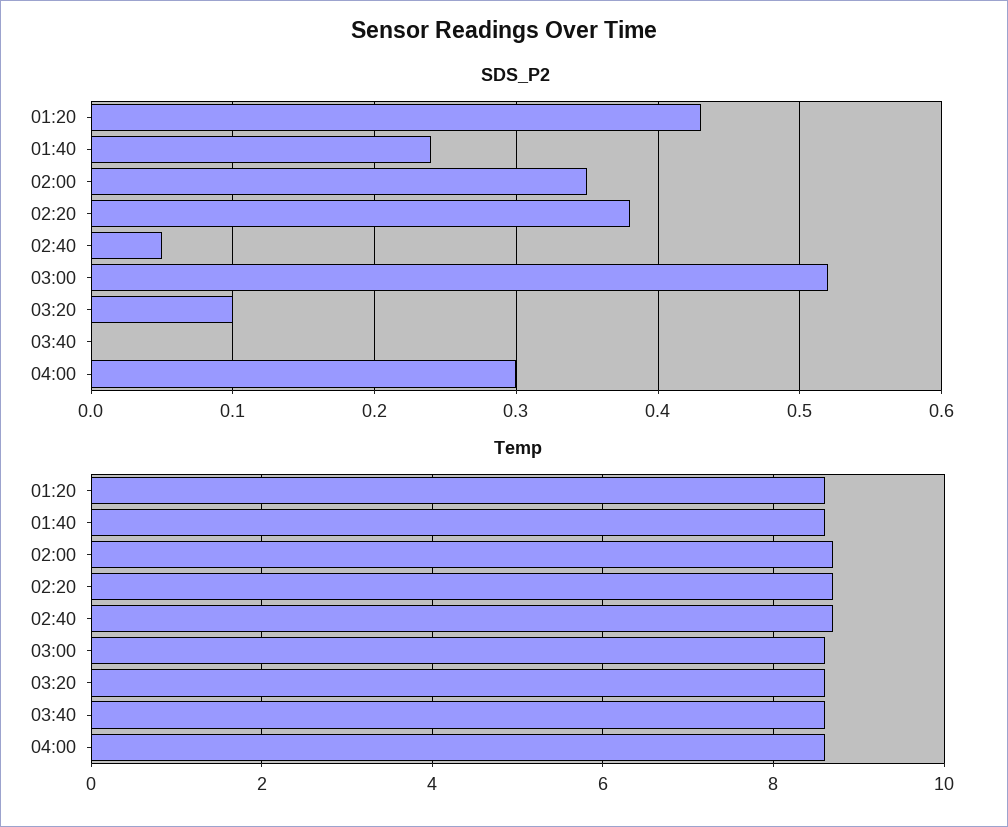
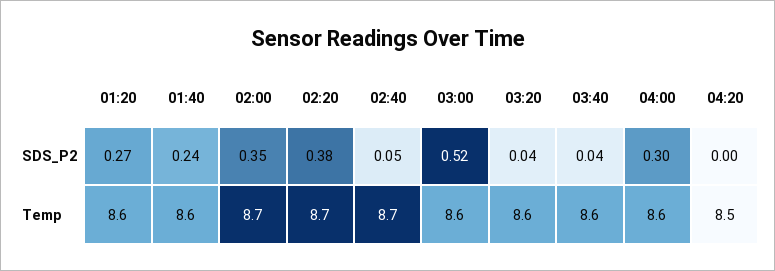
SDS_P2, 01:20: 0.43 -> 0.27
SDS_P2, 03:20: 0.1 -> 0.04
SDS_P2, 03:40: 0 -> 0.04
SDS_P2, 04:20: none -> 0
Temp, 04:20: none -> 8.5

